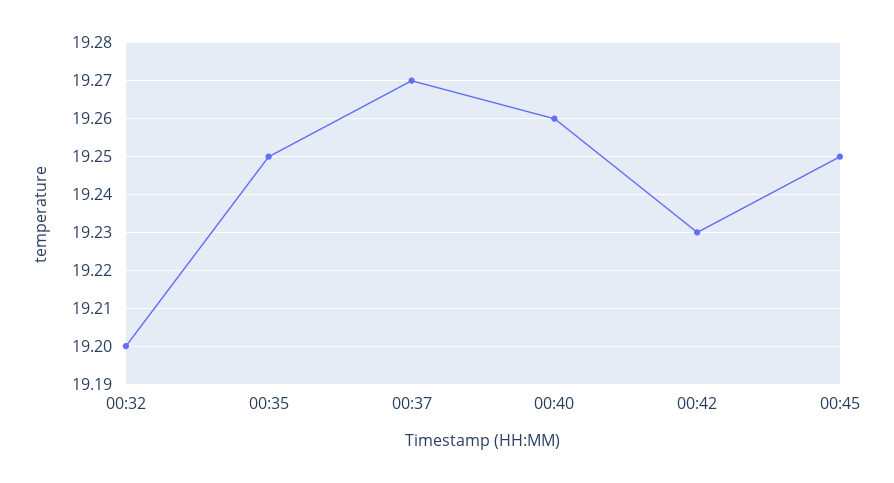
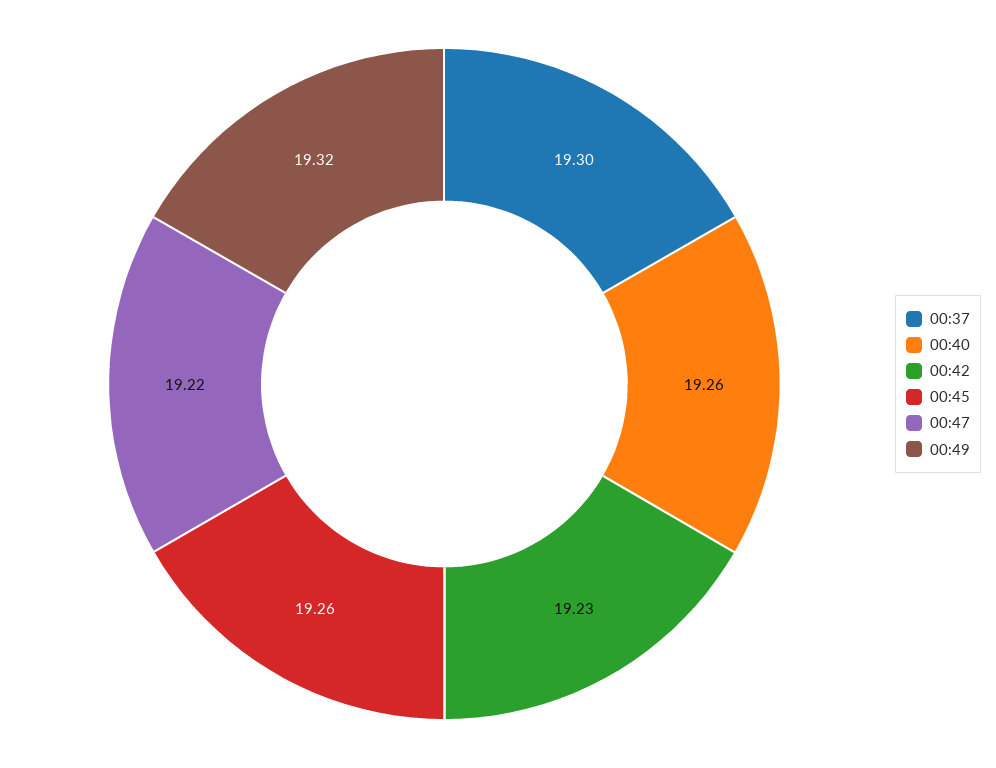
00:32: 19.2 -> none
00:35: 19.25 -> none
00:37: 19.27 -> 19.3
00:45: 19.25 -> 19.26
00:47: none -> 19.22
00:49: none -> 19.32

